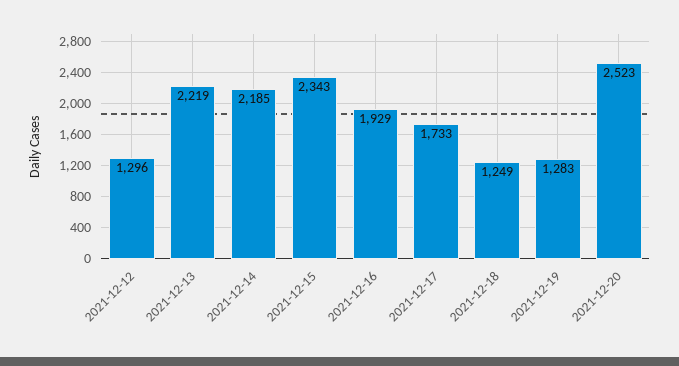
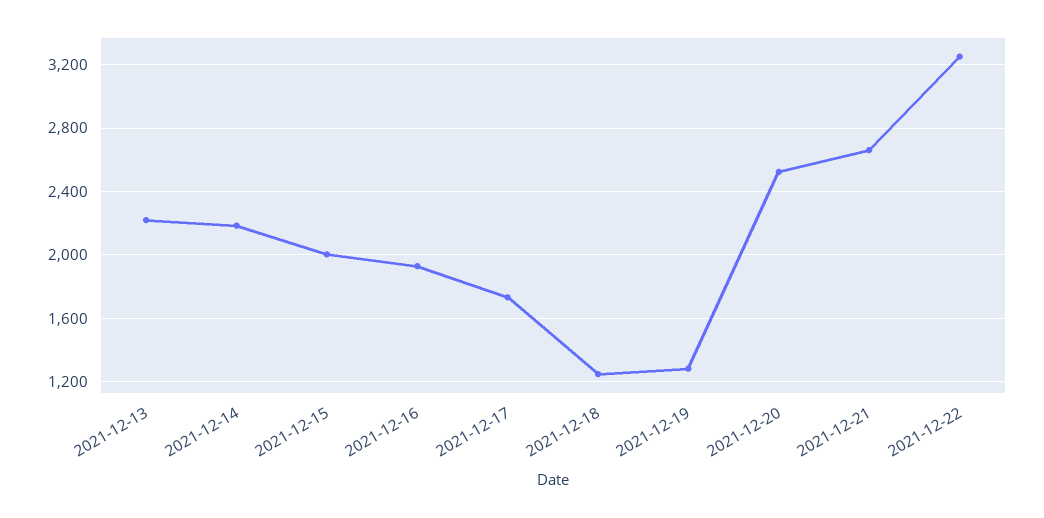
2021-12-12: 1296 -> none
2021-12-15: 2343 -> 2000
2021-12-21: none -> 2650
2021-12-22: none -> 3250

